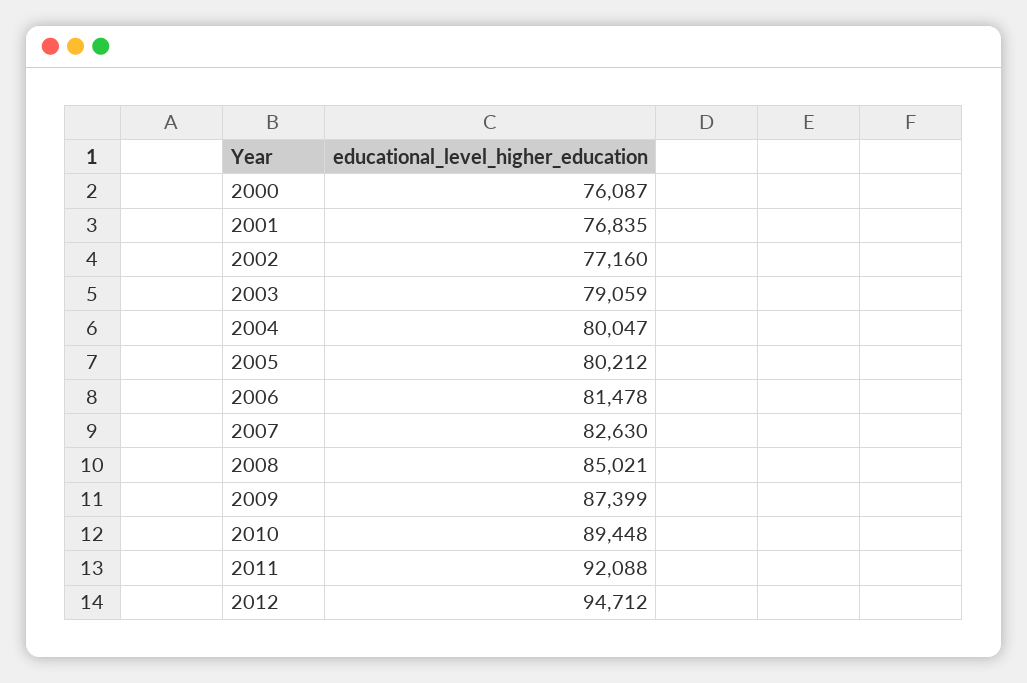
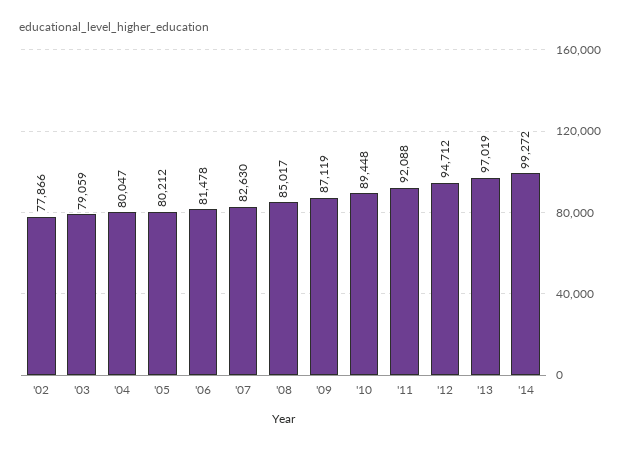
2000: 76087 -> none
2001: 76835 -> none
2002: 77160 -> 77866
2008: 85021 -> 85017
2009: 87399 -> 87119
'13: none -> 97019
'14: none -> 99272

